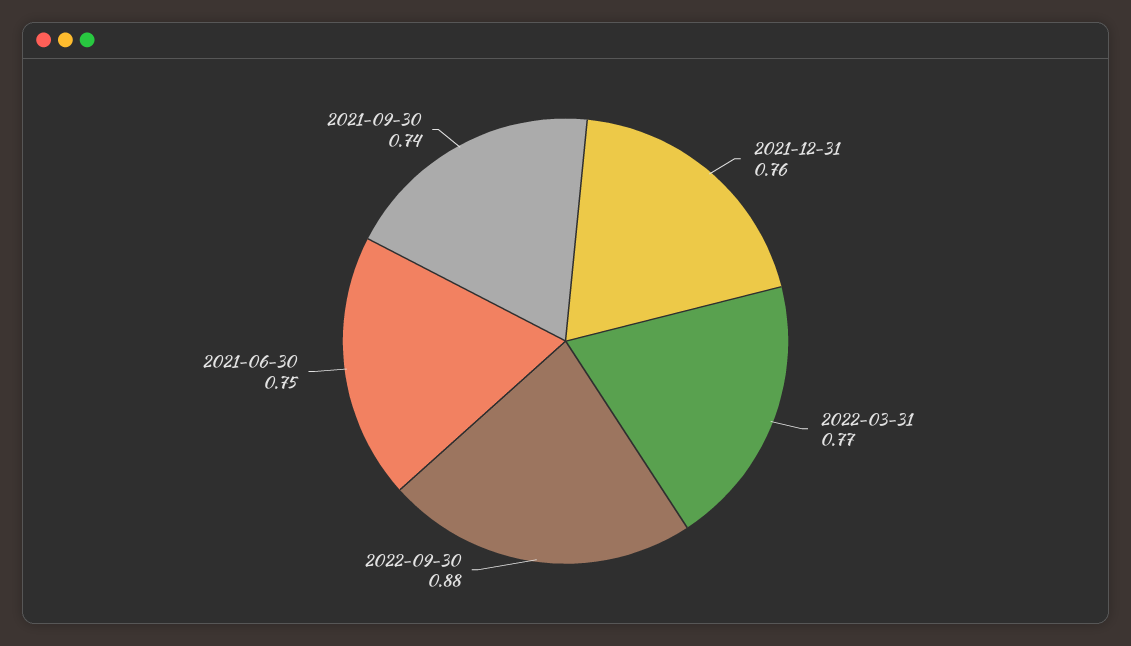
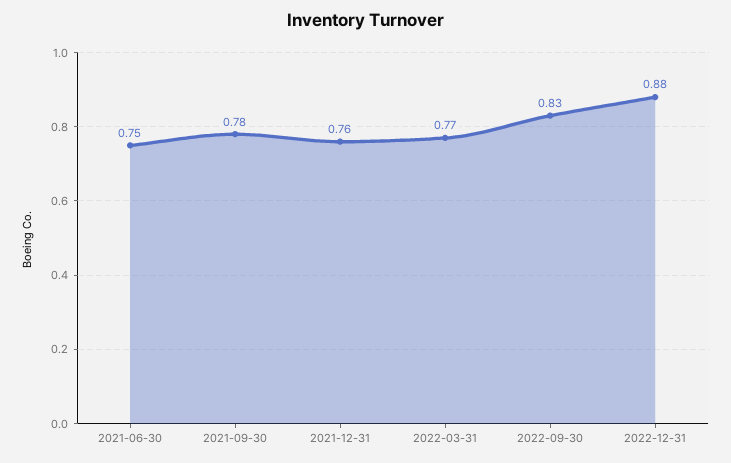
2022-09-30: 0.88 -> 0.83
2021-09-30: 0.74 -> 0.78
2022-12-31: none -> 0.88

